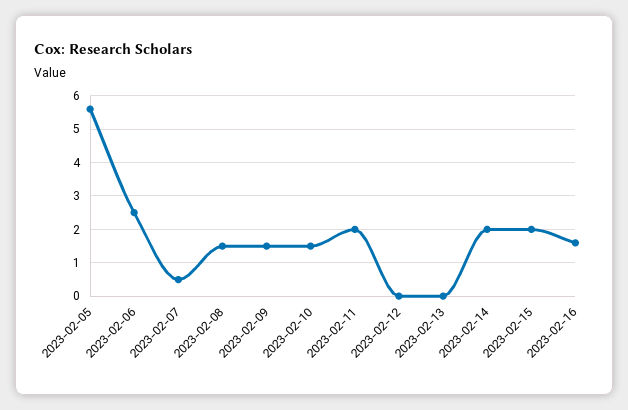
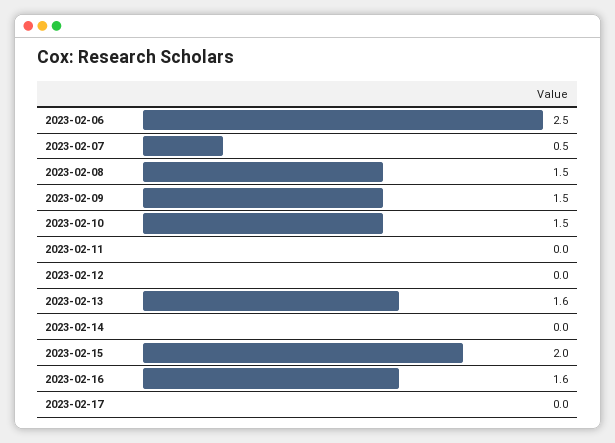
2023-02-05: 5.5 -> none
2023-02-11: 2 -> 0
2023-02-13: 0 -> 1.6
2023-02-14: 2 -> 0
2023-02-17: none -> 0

